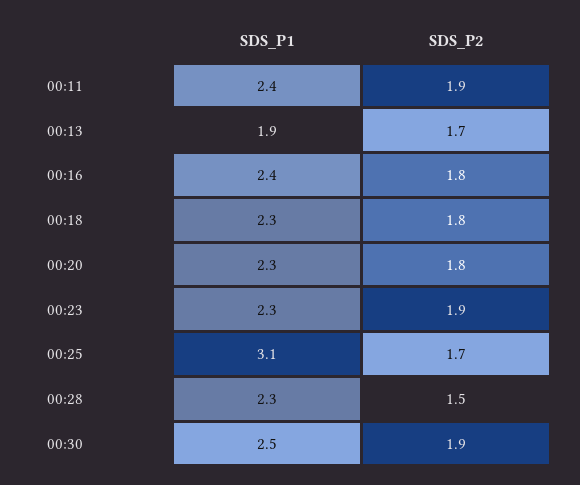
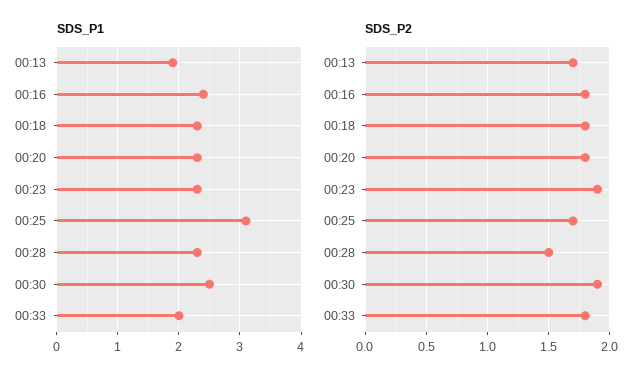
SDS_P1, 00:11: 2.4 -> none
SDS_P2, 00:11: 1.9 -> none
SDS_P1, 00:33: none -> 2
SDS_P2, 00:33: none -> 1.8

